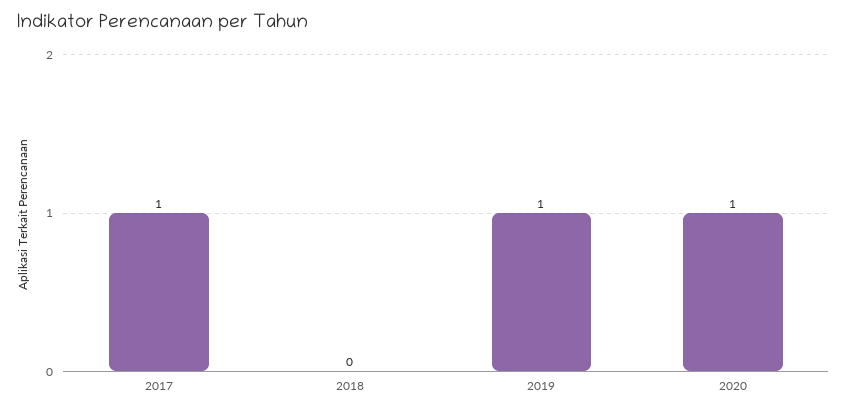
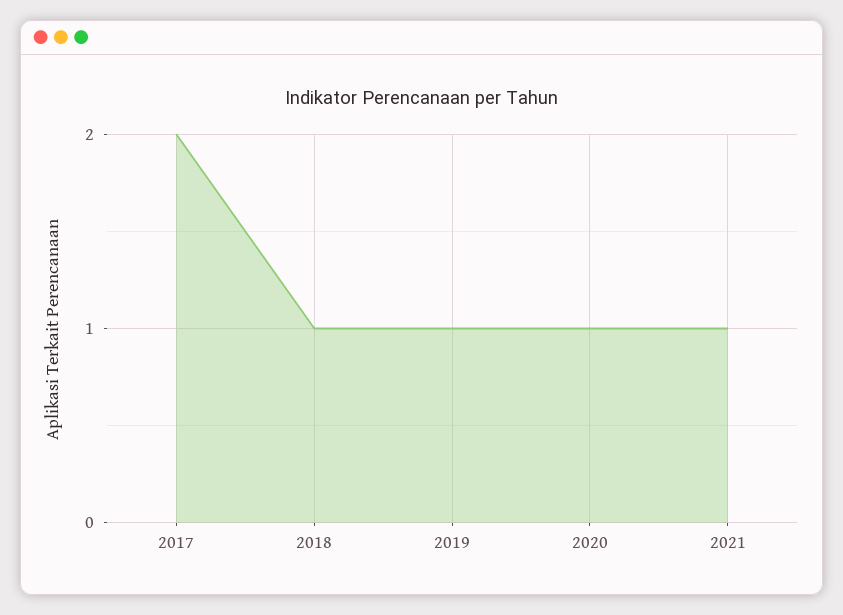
2017: 1 -> 2
2018: 0 -> 1
2021: none -> 1

